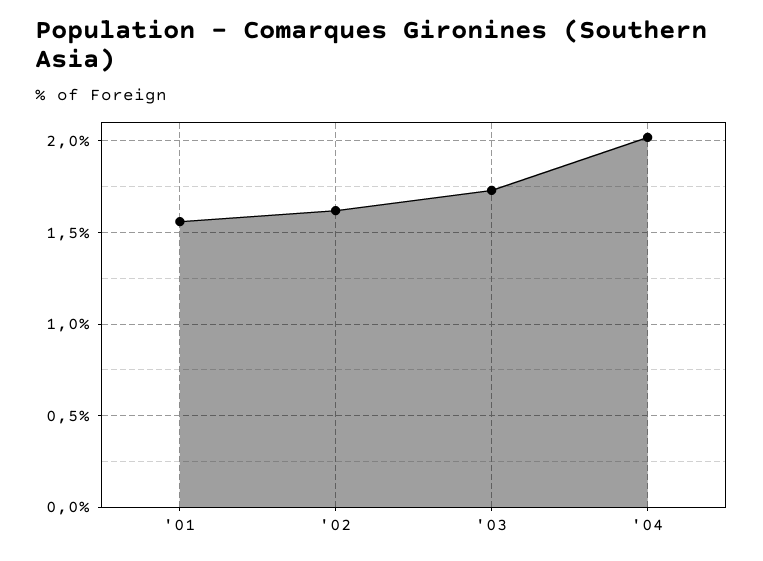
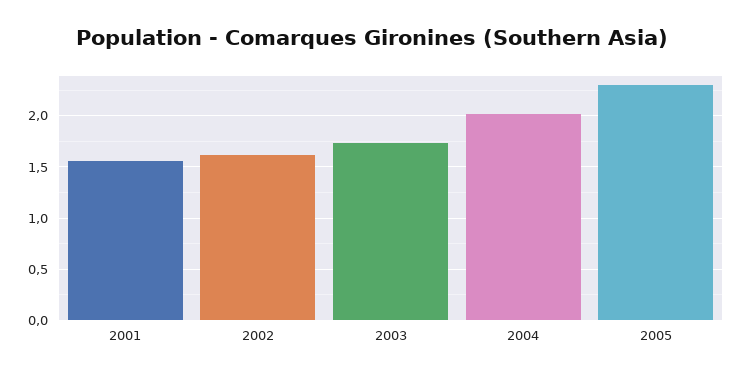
2005: none -> 2.3

